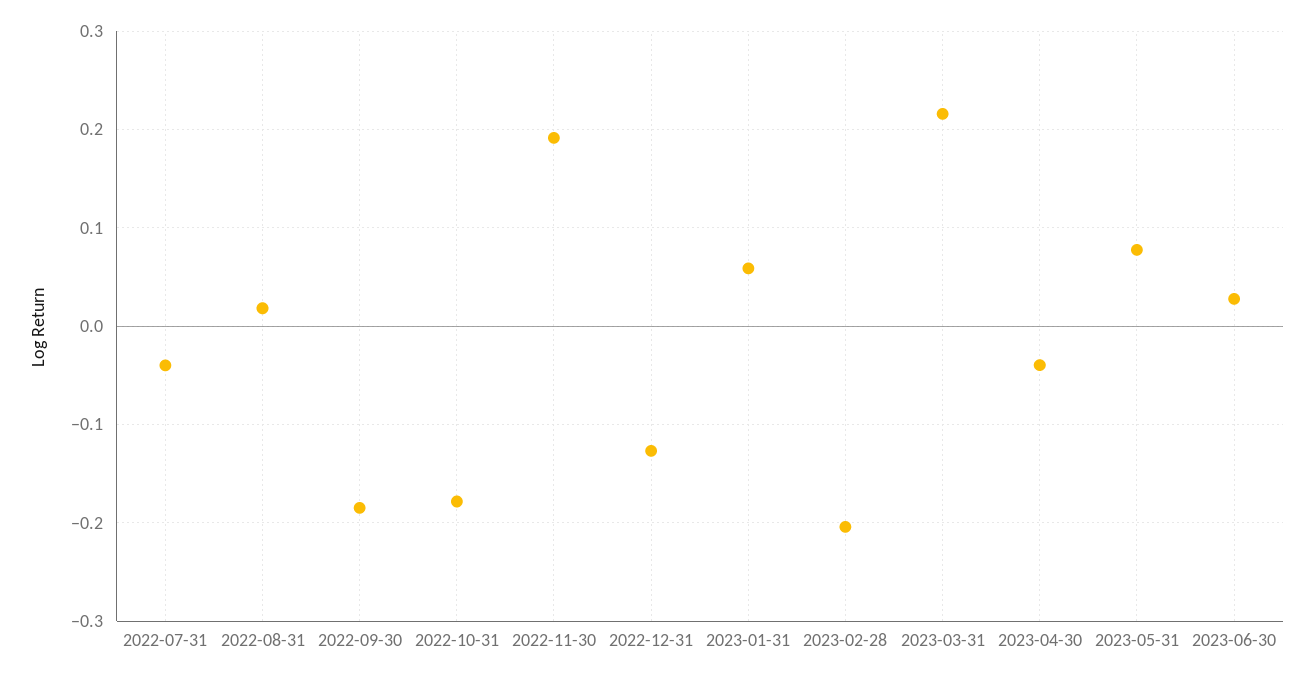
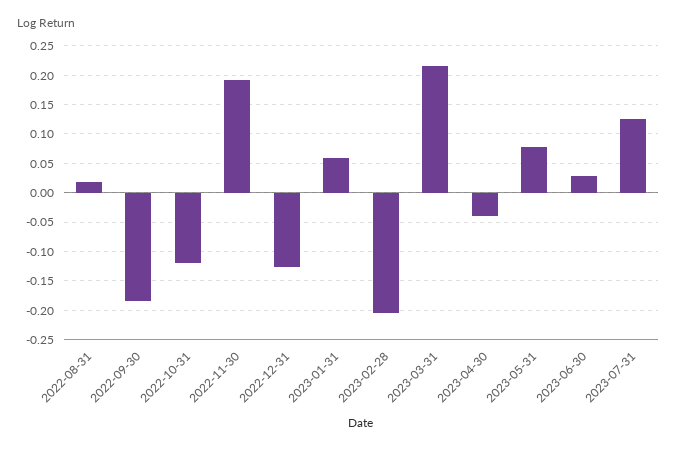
2022-07-31: -0.04 -> none
2022-10-31: -0.18 -> -0.125
2023-07-31: none -> 0.125

